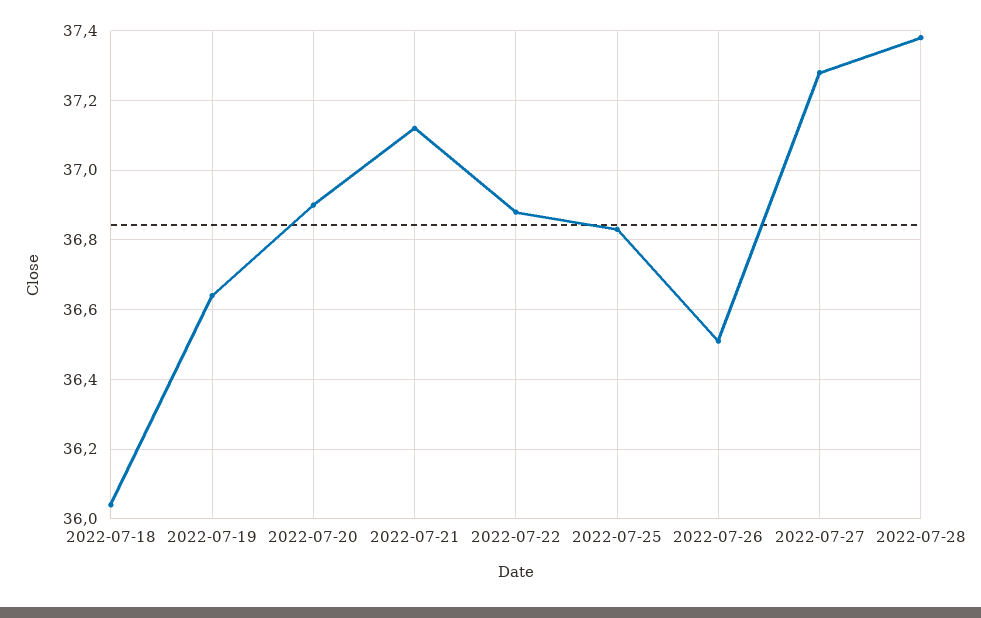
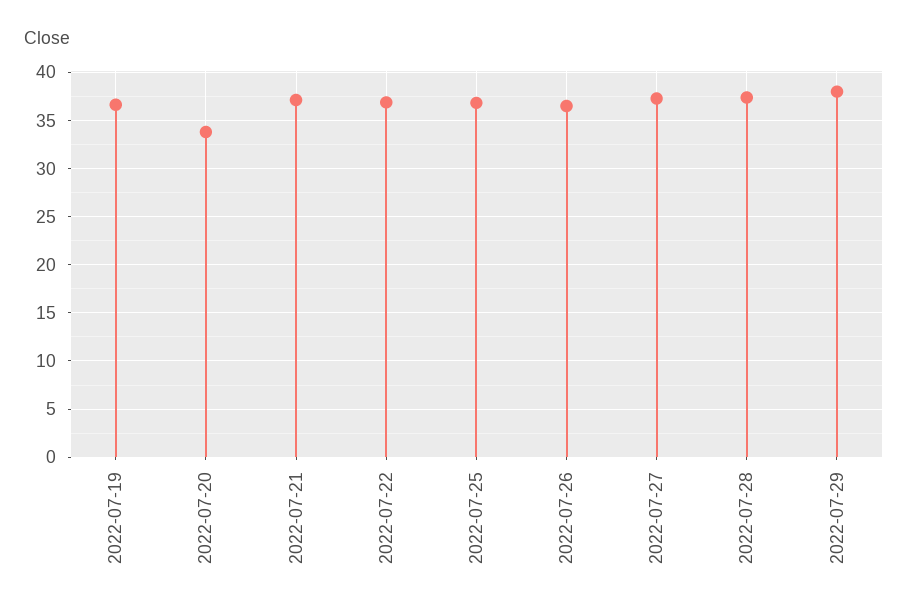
2022-07-18: 36.05 -> none
2022-07-20: 36.9 -> 34
2022-07-29: none -> 38

